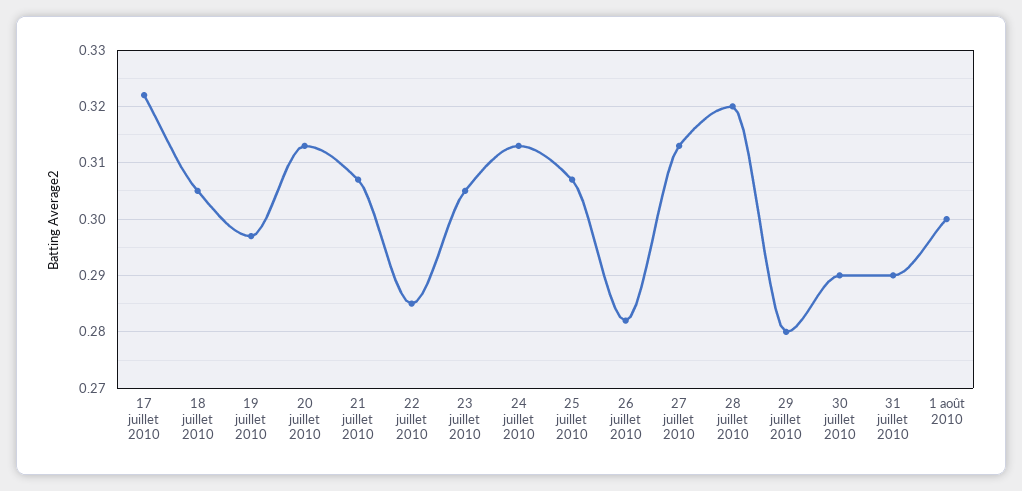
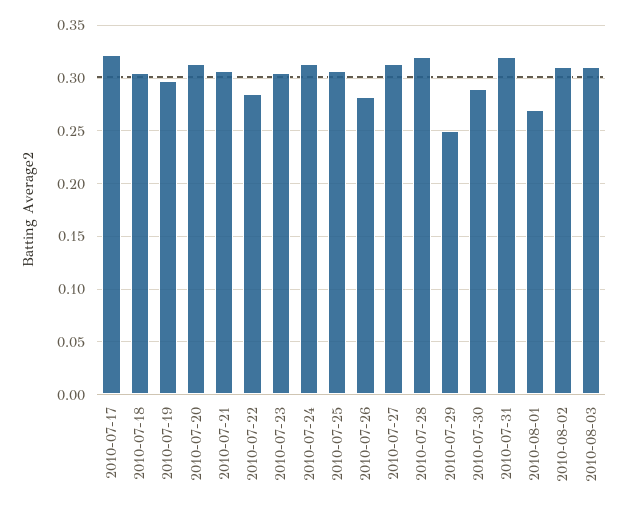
29 juillet 2010: 0.28 -> 0.25
31 juillet 2010: 0.29 -> 0.32
1 août 2010: 0.3 -> 0.27
2010-08-02: none -> 0.31
2010-08-03: none -> 0.31

